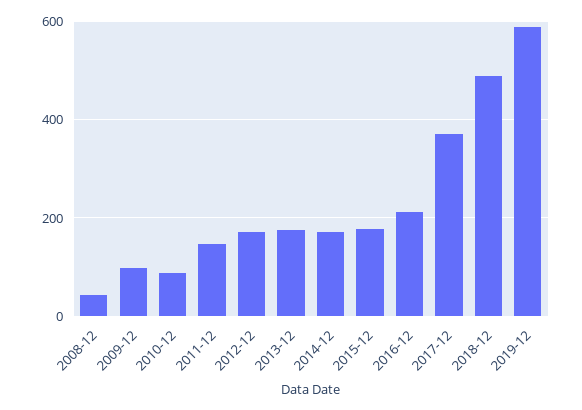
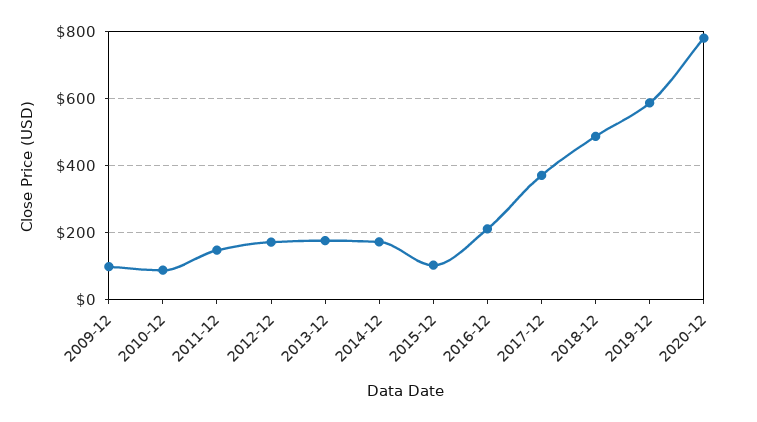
2008-12: 40 -> none
2015-12: 180 -> 100
2020-12: none -> 780

